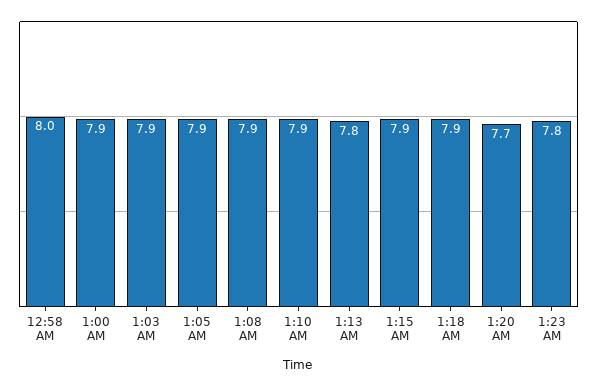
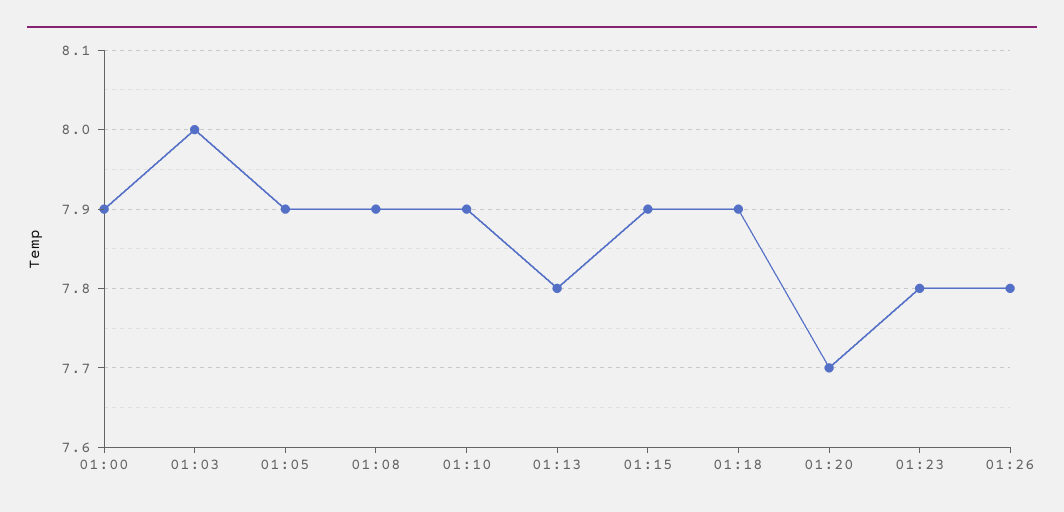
12:58 AM: 8 -> none
1:03 AM: 7.9 -> 8
01:26: none -> 7.8

